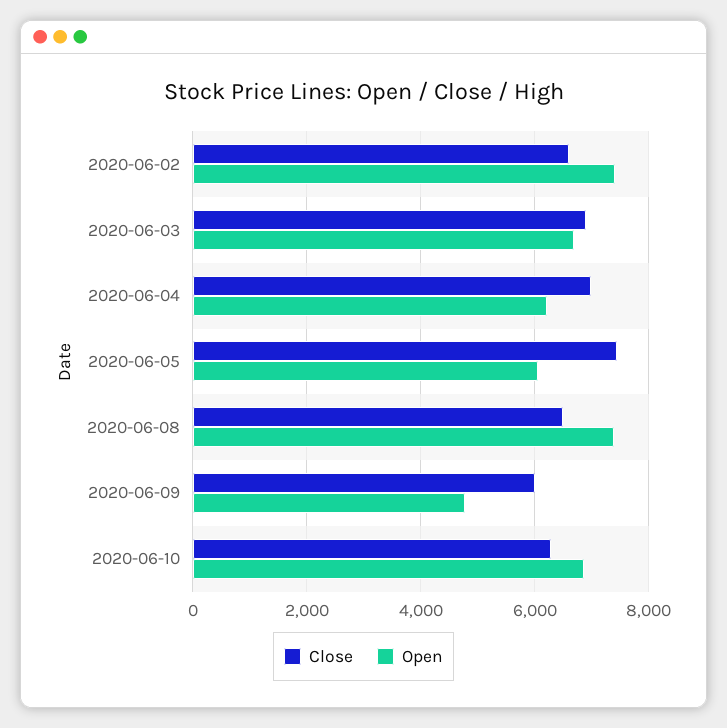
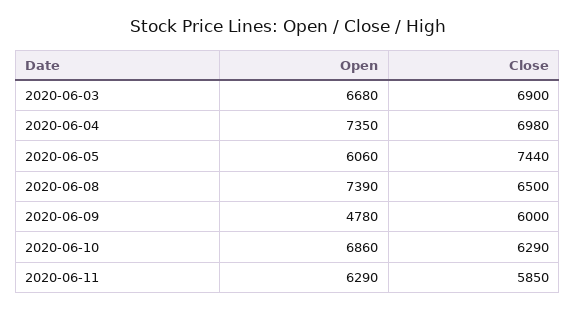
Close, 2020-06-02: 6600 -> none
Open, 2020-06-02: 7400 -> none
Open, 2020-06-04: 6200 -> 7350
Open, 2020-06-11: none -> 6290
Close, 2020-06-11: none -> 5850

